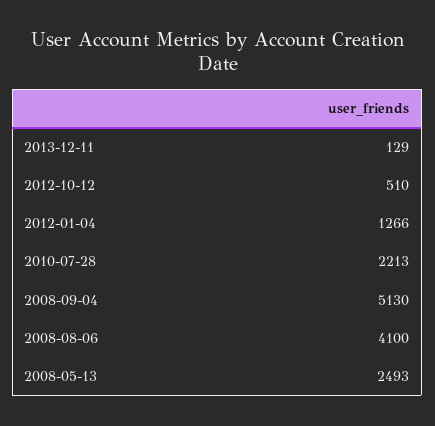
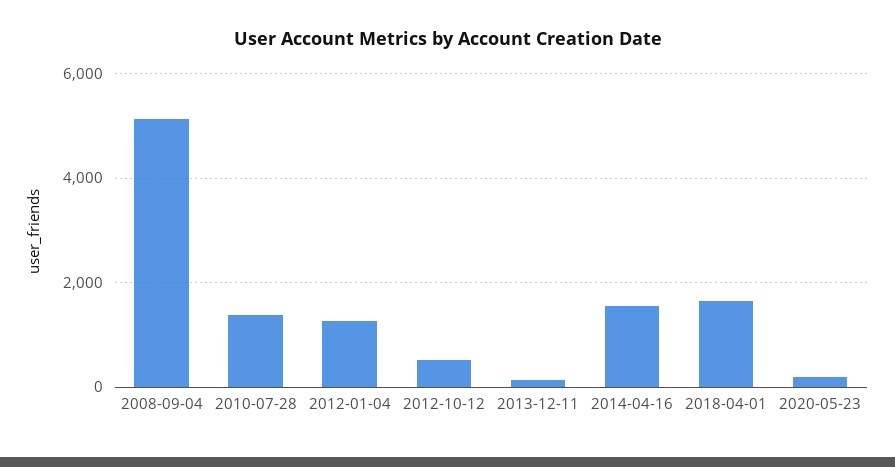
2010-07-28: 2213 -> 1400
2008-08-06: 4100 -> none
2008-05-13: 2493 -> none
2014-04-16: none -> 1600
2018-04-01: none -> 1600
2020-05-23: none -> 200

